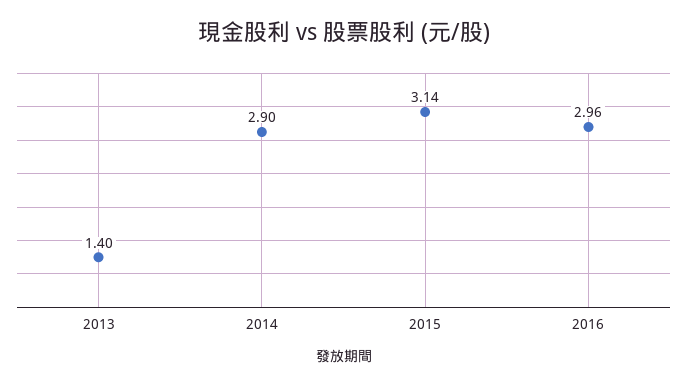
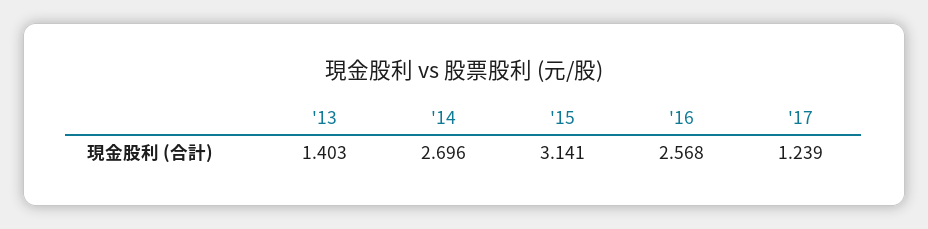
2014: 2.9 -> 2.696
2016: 2.96 -> 2.568
'17: none -> 1.239

